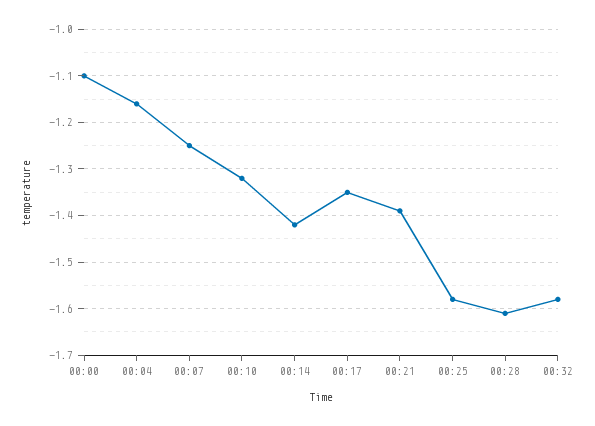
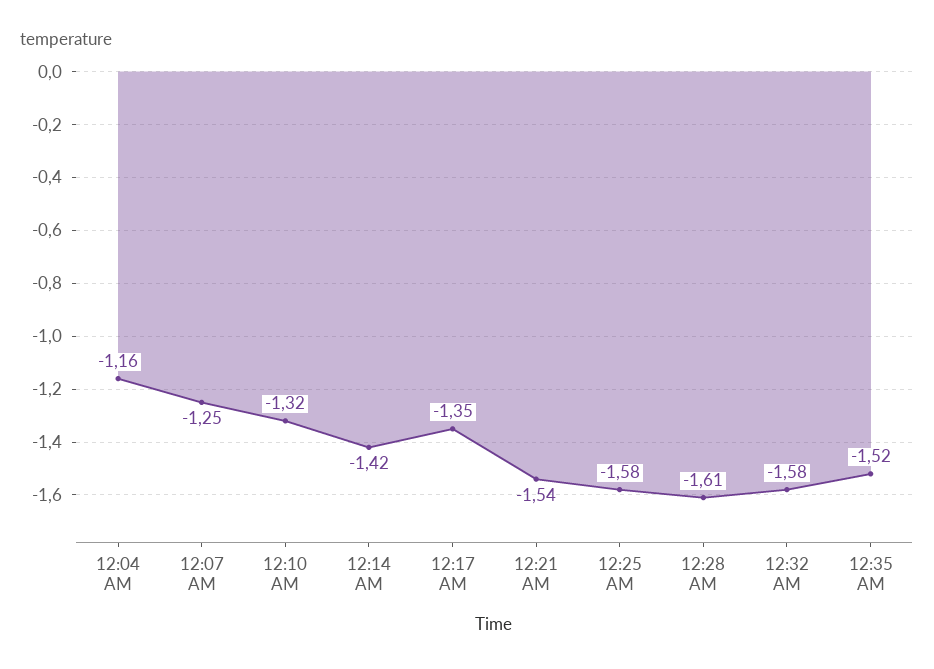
00:00: -1.1 -> none
00:21: -1.4 -> -1.54
12:35 AM: none -> -1.52

